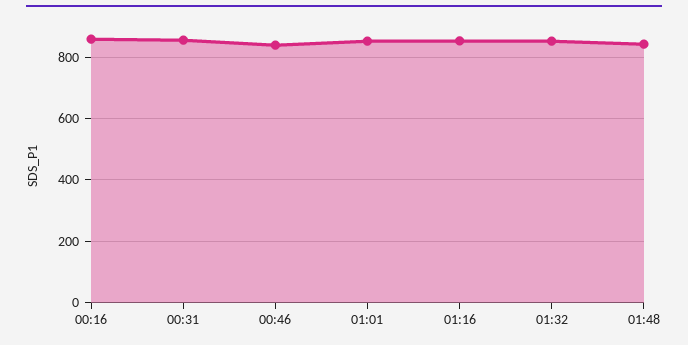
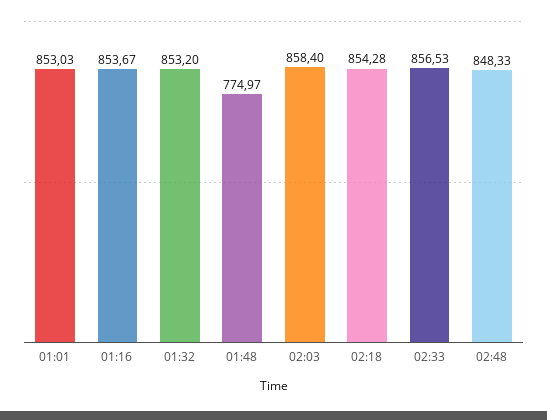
00:16: 860 -> none
00:31: 860 -> none
00:46: 840 -> none
01:48: 840 -> 774.97
02:03: none -> 858.4
02:18: none -> 854.28
02:33: none -> 856.53
02:48: none -> 848.33

